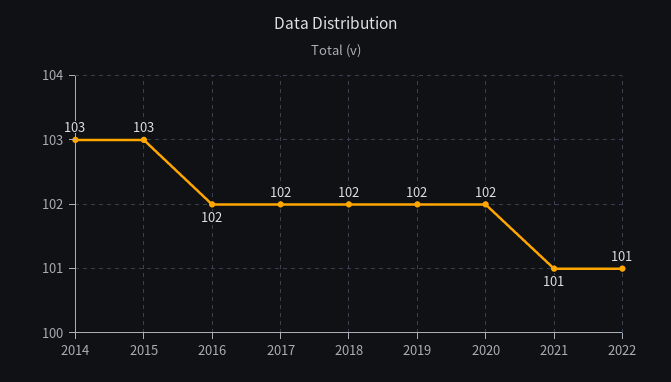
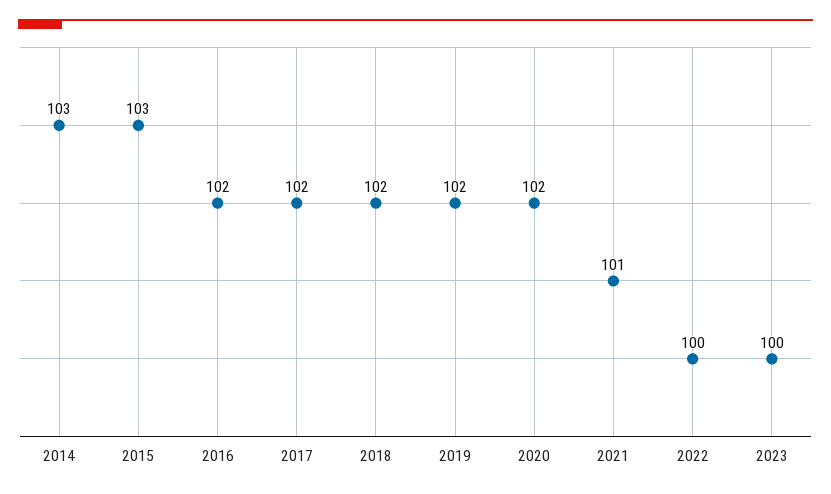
2022: 101 -> 100
2023: none -> 100

